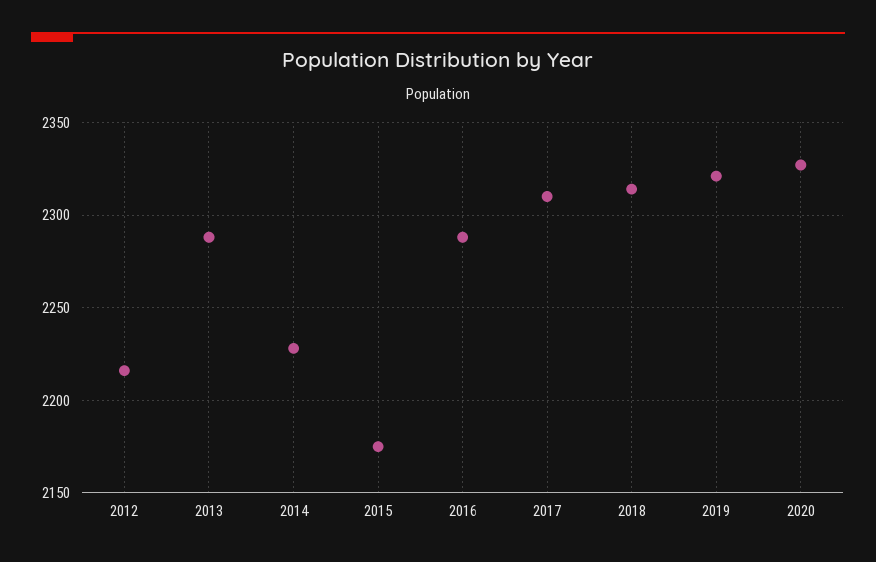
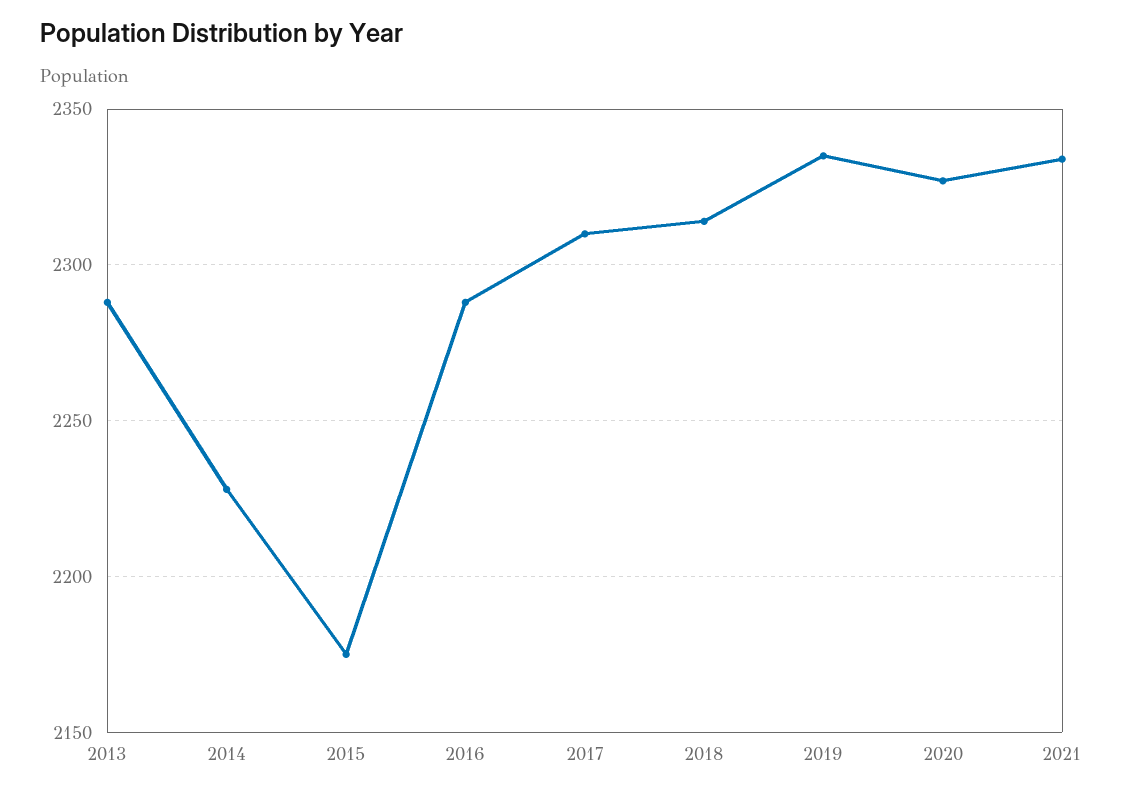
2012: 2215 -> none
2019: 2320 -> 2335
2021: none -> 2335

